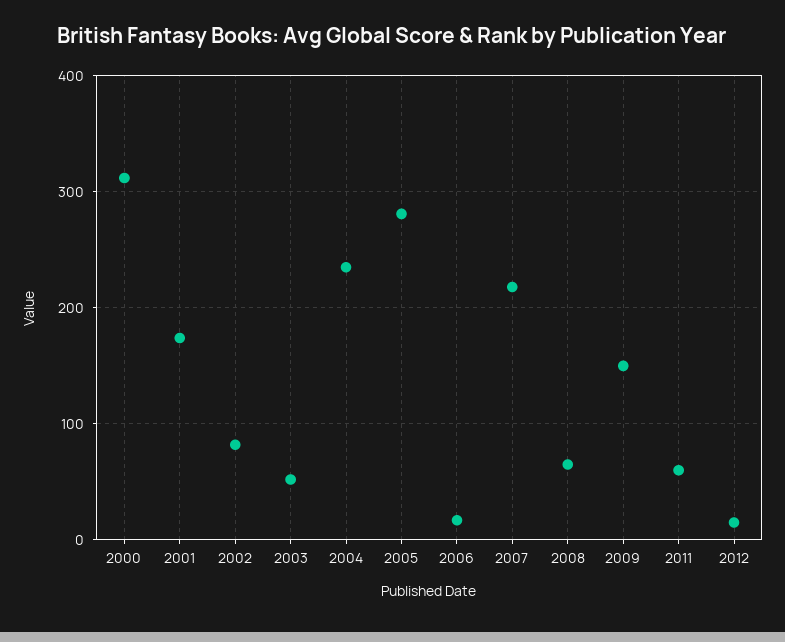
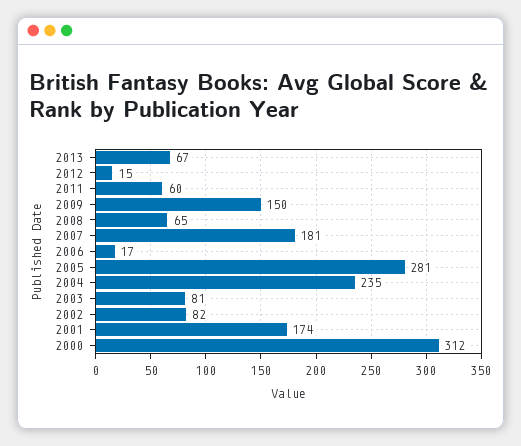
2003: 50 -> 81
2007: 220 -> 181
2013: none -> 67

